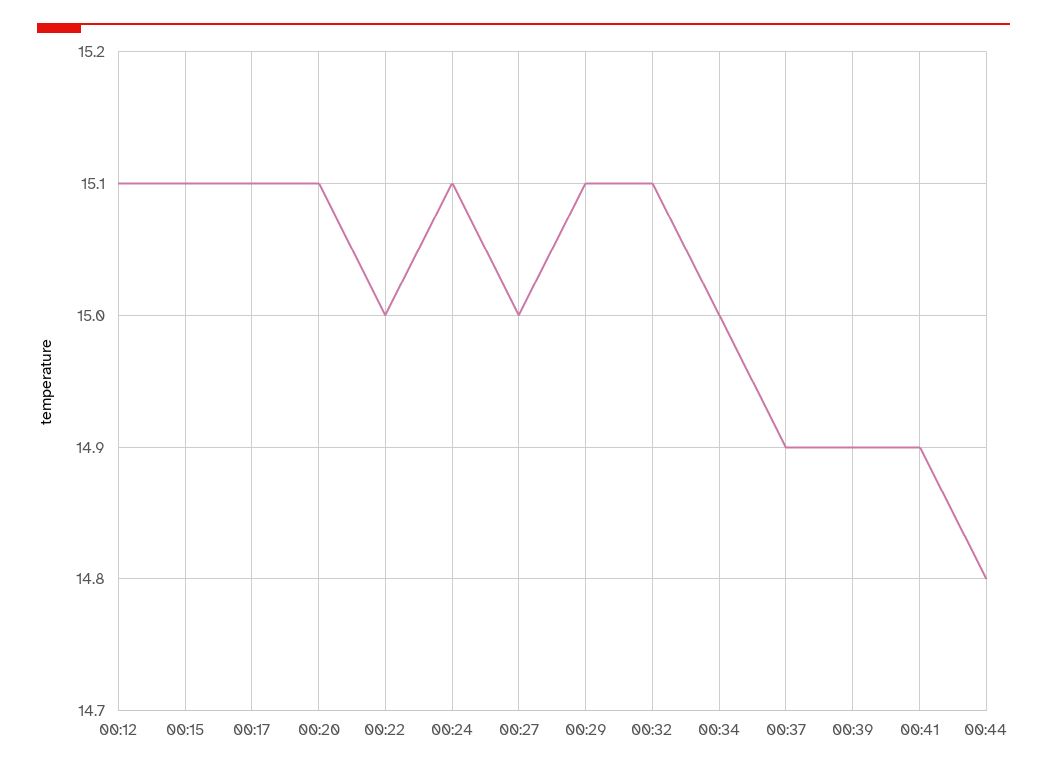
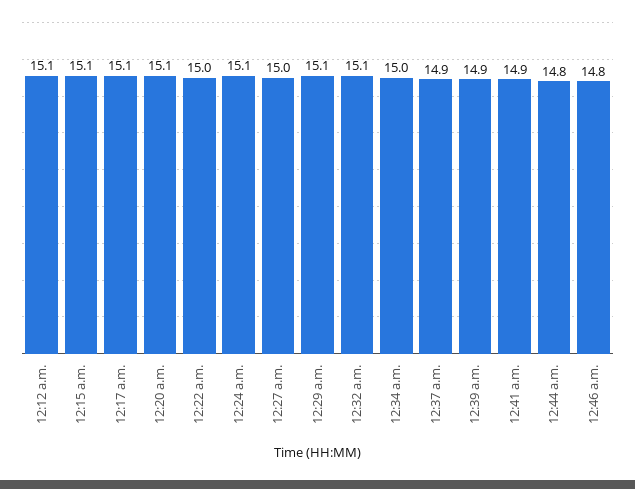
12:46 a.m.: none -> 14.8

